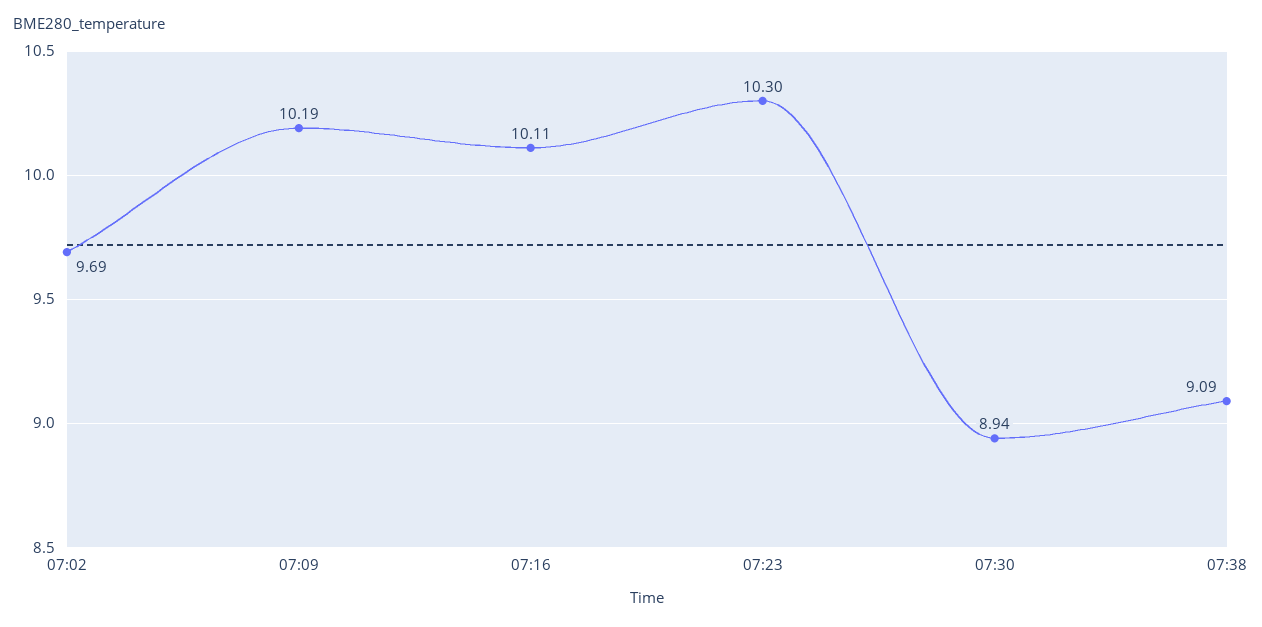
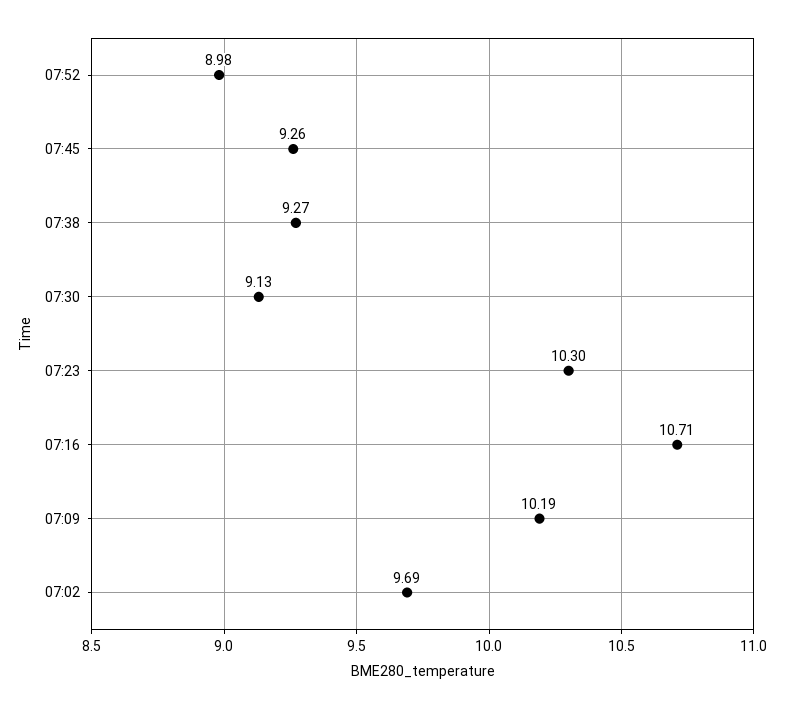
07:16: 10.11 -> 10.71
07:30: 8.94 -> 9.13
07:38: 9.09 -> 9.27
07:52: none -> 8.98
07:45: none -> 9.26

